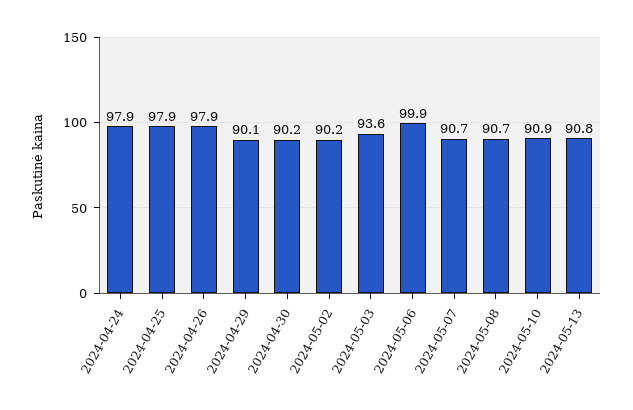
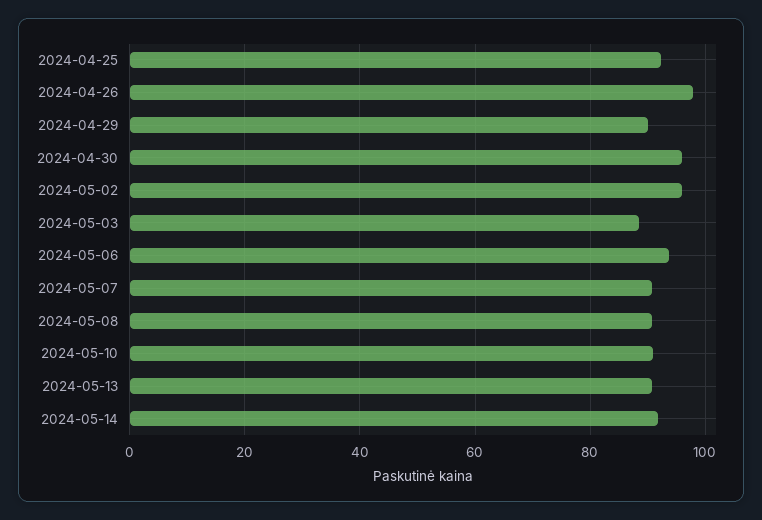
2024-04-24: 97.9 -> none
2024-04-25: 97.9 -> 92
2024-04-30: 90.2 -> 96
2024-05-02: 90.2 -> 96
2024-05-03: 93.6 -> 88
2024-05-06: 99.9 -> 94
2024-05-14: none -> 92

